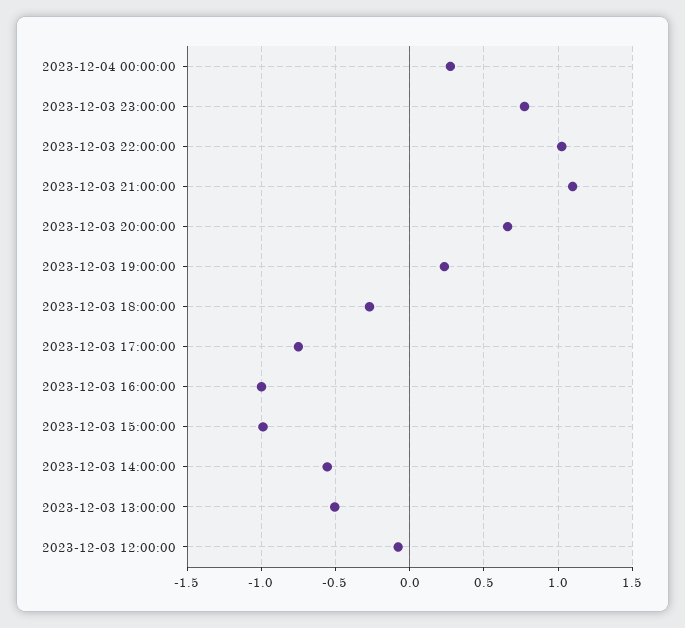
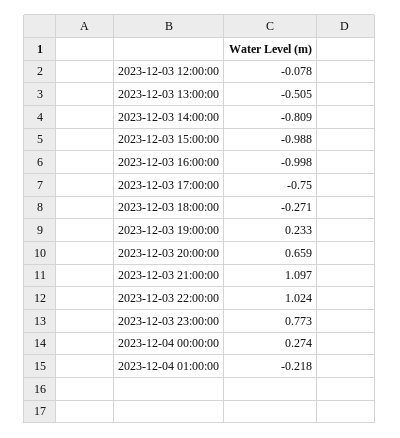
2023-12-03 14:00:00: -0.55 -> -0.809
2023-12-04 01:00:00: none -> -0.218

